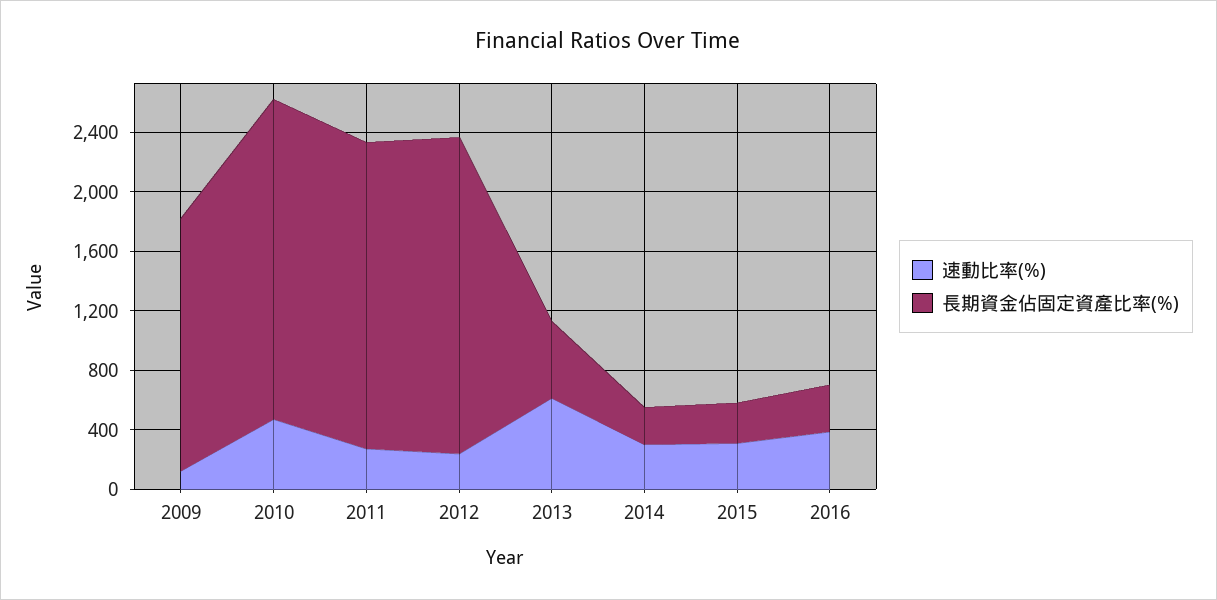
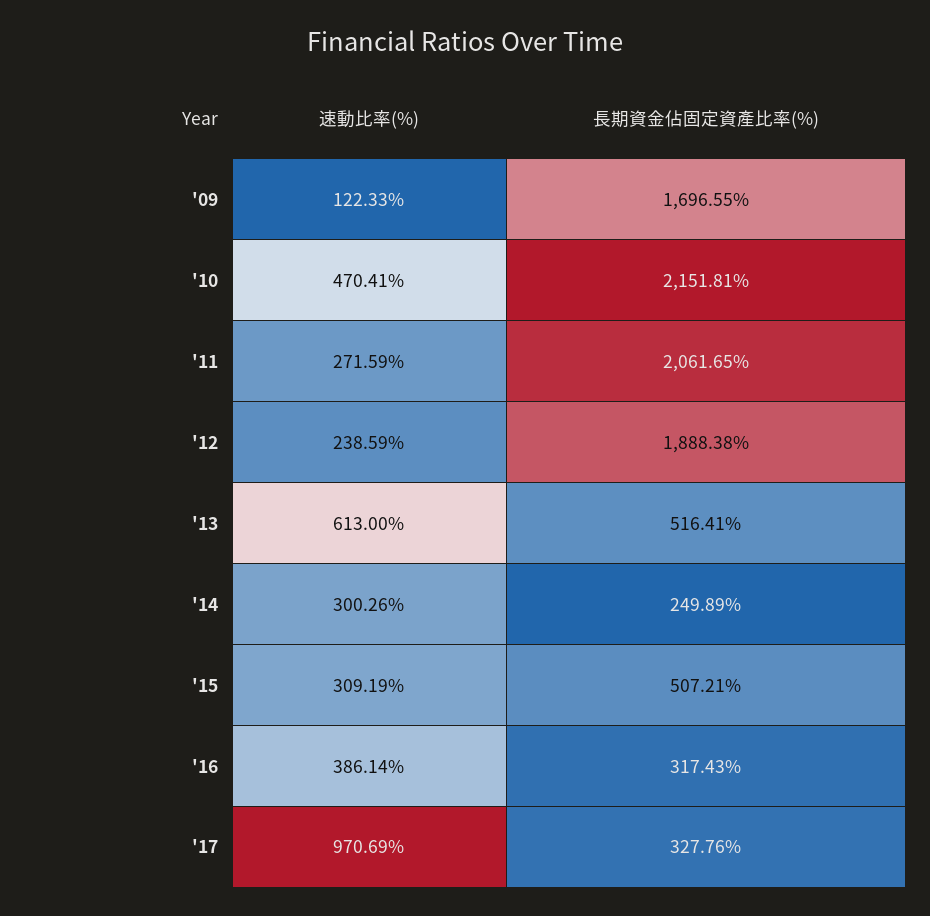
長期資金佔固定資產比率(%), 2012: 2100 -> 1888.38
長期資金佔固定資產比率(%), 2015: 300 -> 507.21
速動比率(%), '17: none -> 970.69
長期資金佔固定資產比率(%), '17: none -> 327.76

